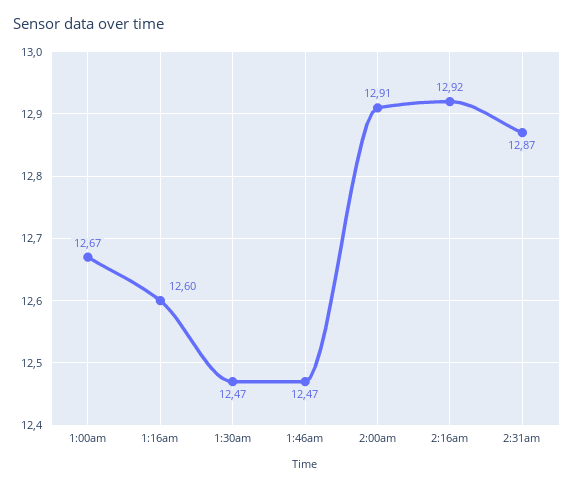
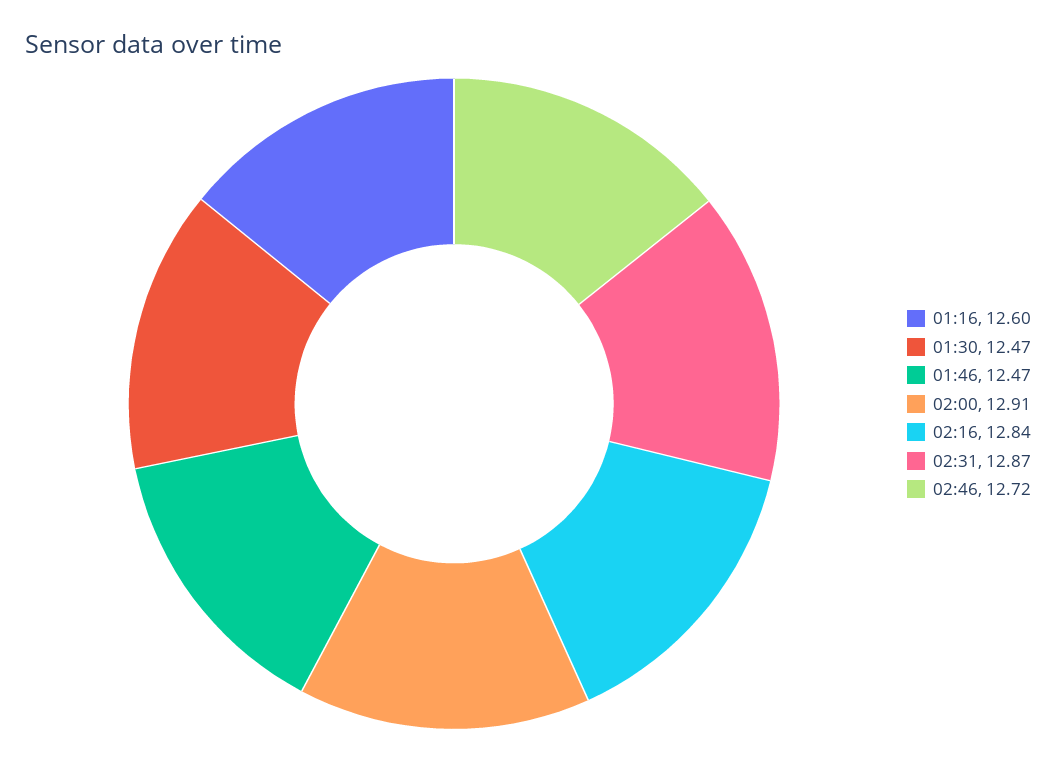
1:00am: 12.67 -> none
2:16am: 12.92 -> 12.84
02:46: none -> 12.72

